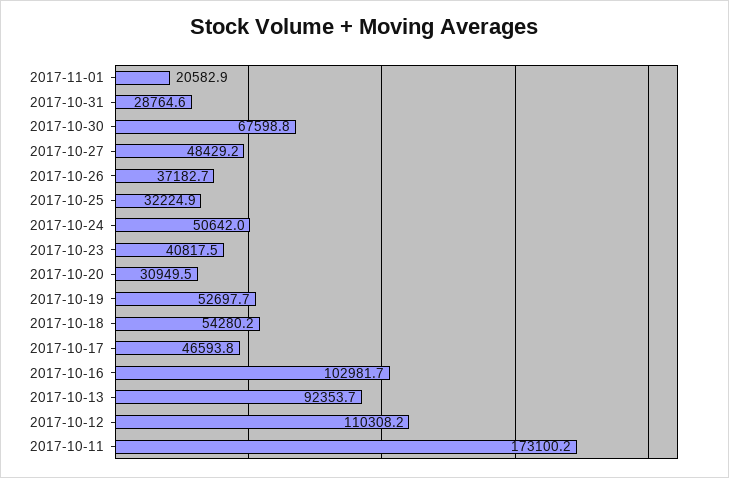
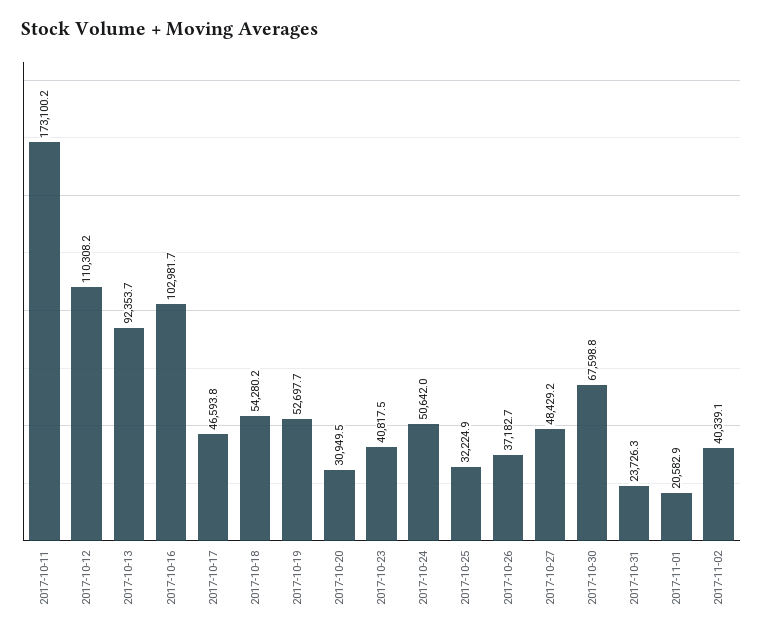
2017-10-31: 28764.6 -> 23726.3
2017-11-02: none -> 40339.1

